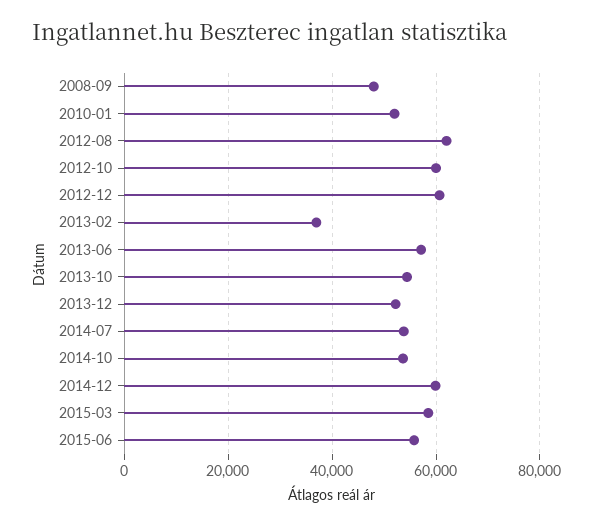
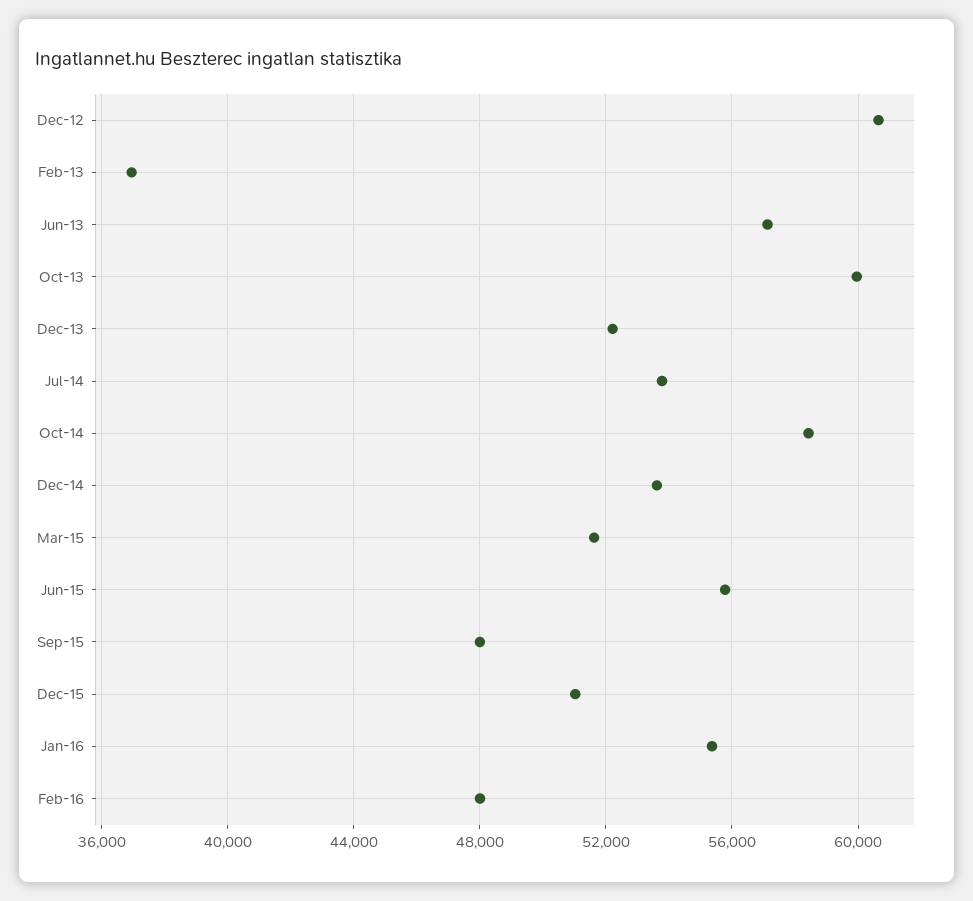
2008-09: 48000 -> none
2010-01: 52000 -> none
2012-08: 62000 -> none
2012-10: 60000 -> none
2013-10: 54000 -> 60000
2014-10: 54000 -> 58500
2014-12: 60000 -> 53500
2015-03: 58000 -> 51500
Sep-15: none -> 48000
Dec-15: none -> 51000
Jan-16: none -> 55500
Feb-16: none -> 48000

